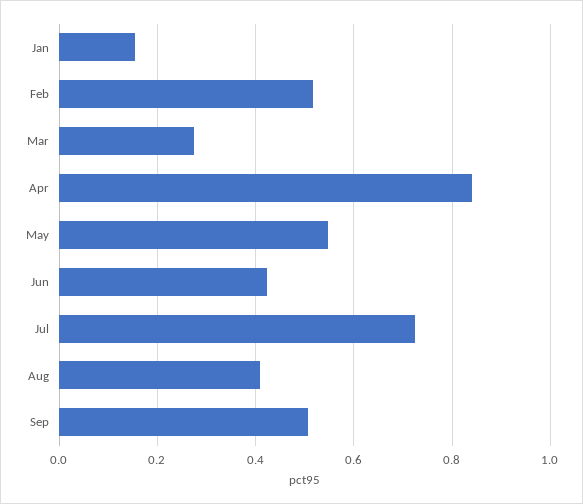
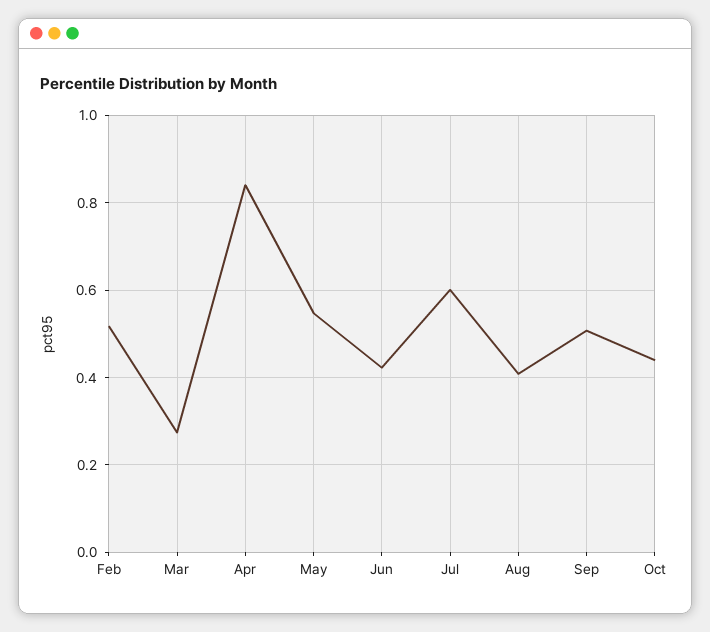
Jan: 0.16 -> none
Jul: 0.72 -> 0.6
Oct: none -> 0.44

